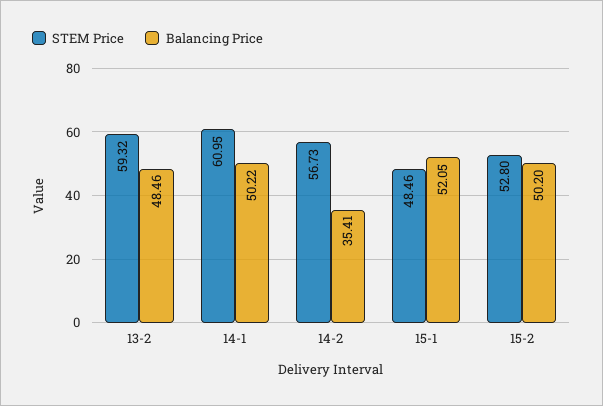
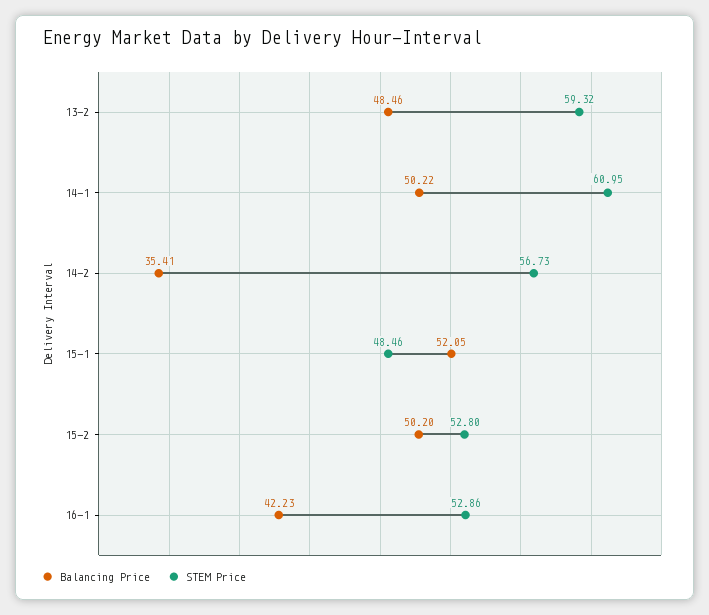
Balancing Price, 16-1: none -> 42.23
STEM Price, 16-1: none -> 52.86

